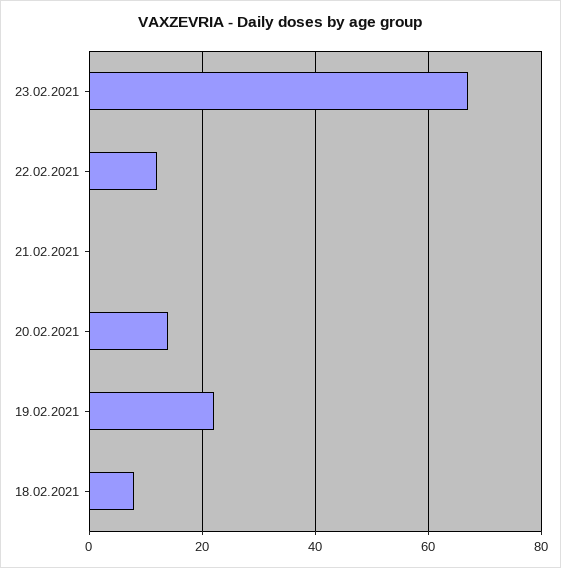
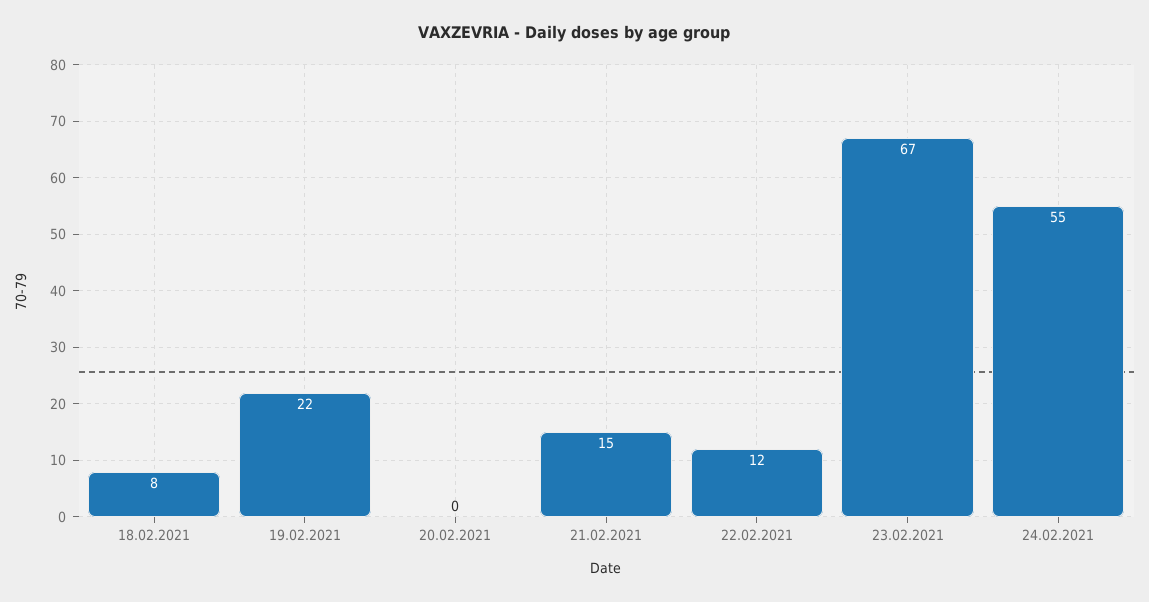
21.02.2021: 0 -> 15
20.02.2021: 15 -> 0
24.02.2021: none -> 55

